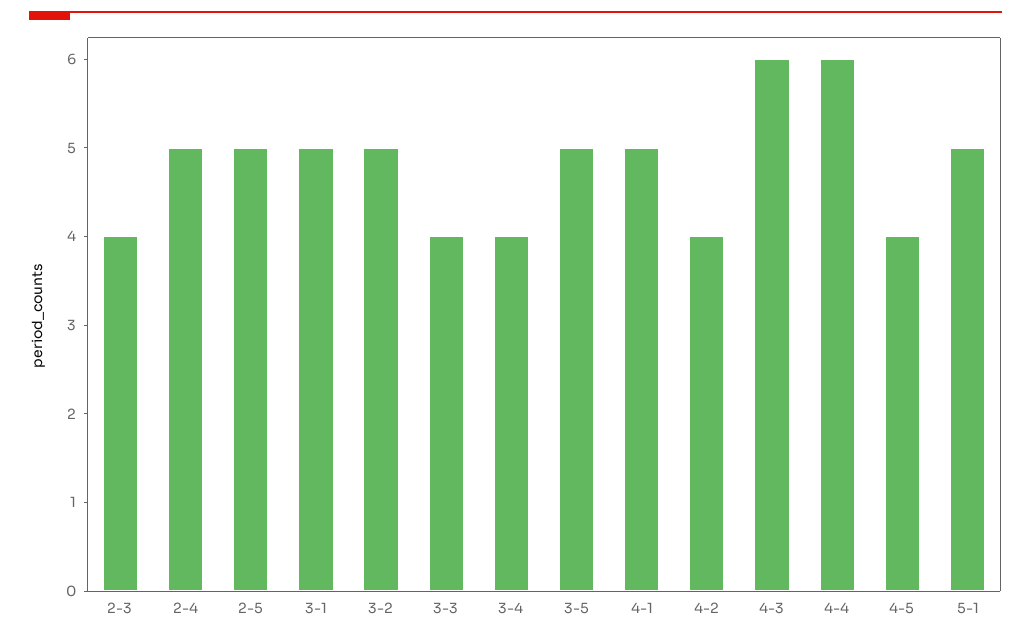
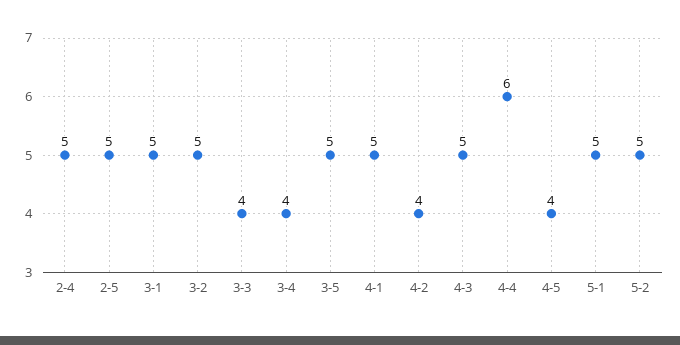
2-3: 4 -> none
4-3: 6 -> 5
5-2: none -> 5

